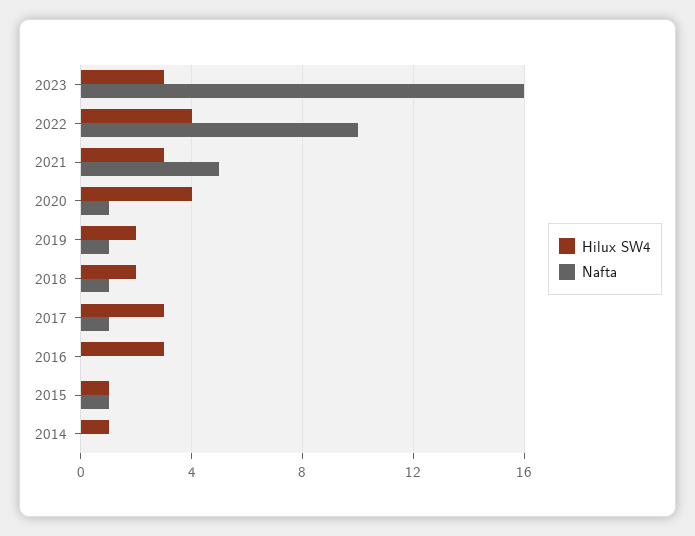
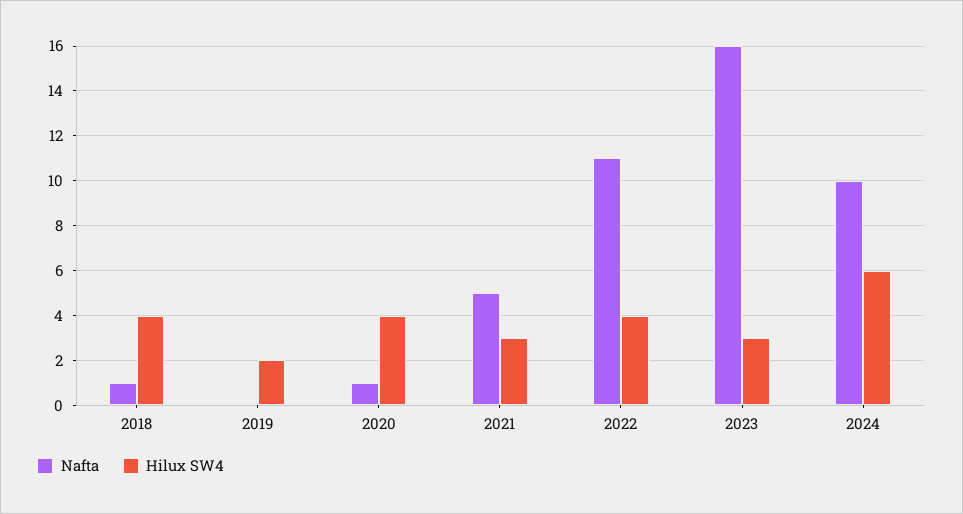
Nafta, 2022: 10 -> 11
Nafta, 2019: 1 -> 0
Hilux SW4, 2018: 2 -> 4
Hilux SW4, 2017: 3 -> none
Nafta, 2017: 1 -> none
Hilux SW4, 2016: 3 -> none
Nafta, 2016: 0 -> none
Hilux SW4, 2015: 1 -> none
Nafta, 2015: 1 -> none
Hilux SW4, 2014: 1 -> none
Nafta, 2014: 0 -> none
Nafta, 2024: none -> 10
Hilux SW4, 2024: none -> 6

